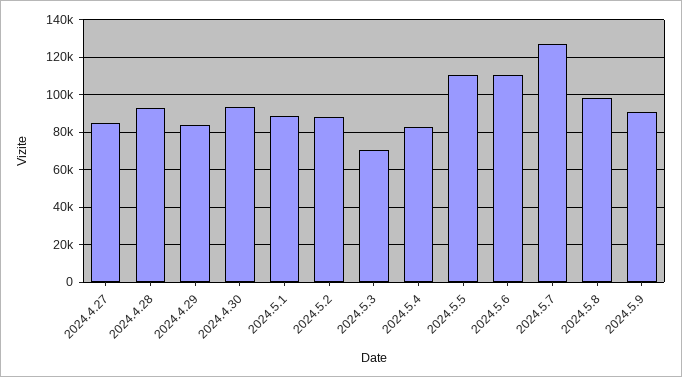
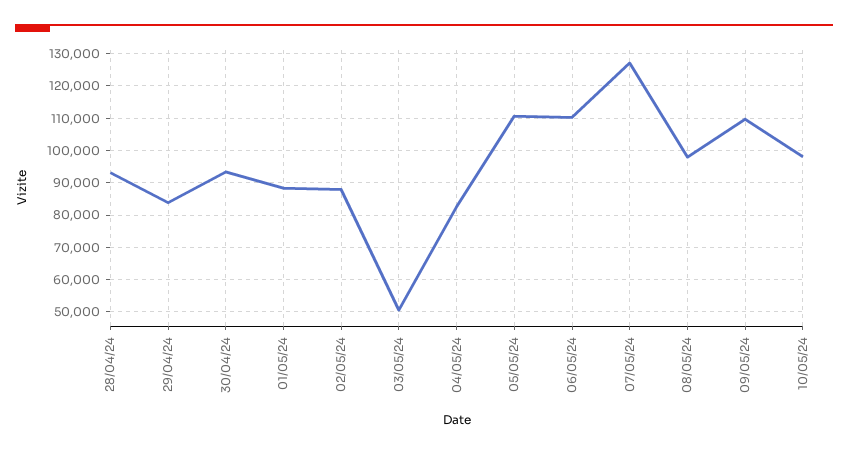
2024.4.27: 85000 -> none
2024.5.3: 70000 -> 50000
2024.5.9: 90000 -> 110000
10/05/24: none -> 98000

